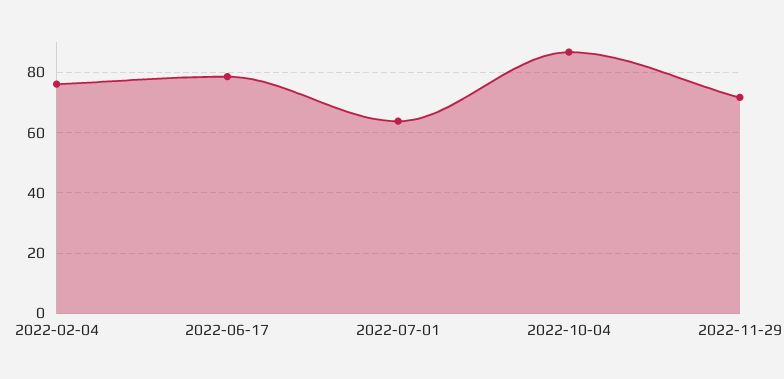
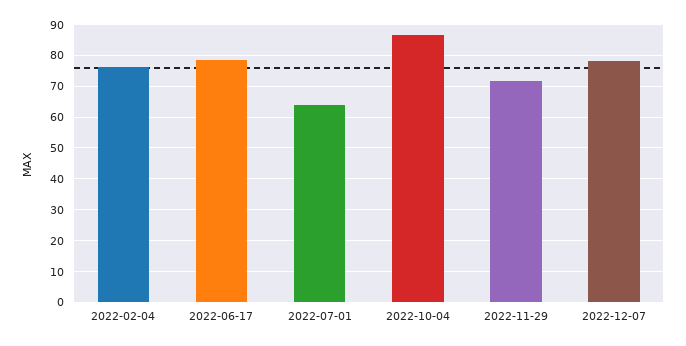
2022-12-07: none -> 78

